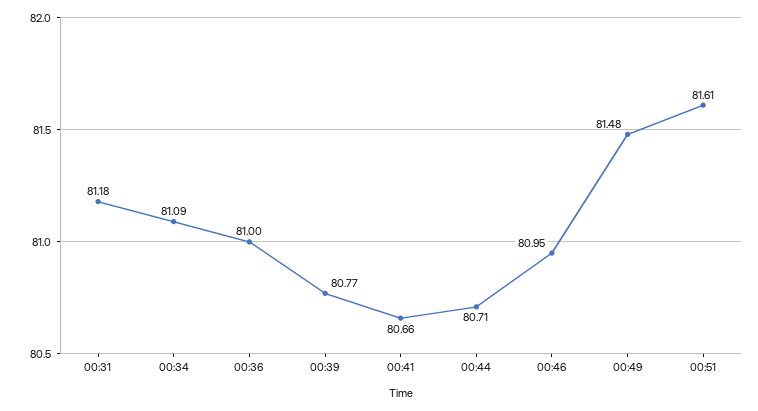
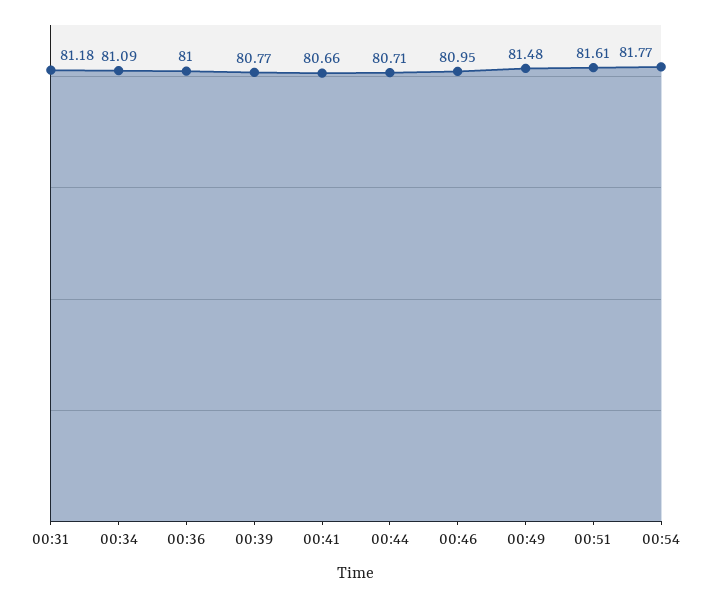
00:54: none -> 81.77

